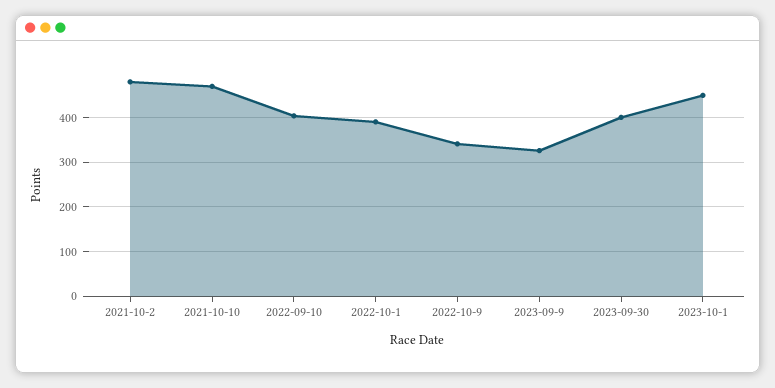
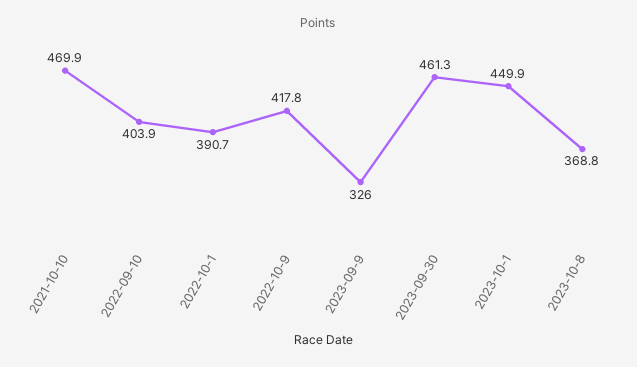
2021-10-2: 480 -> none
2022-10-9: 340 -> 417.8
2023-09-30: 400 -> 461.3
2023-10-8: none -> 368.8

